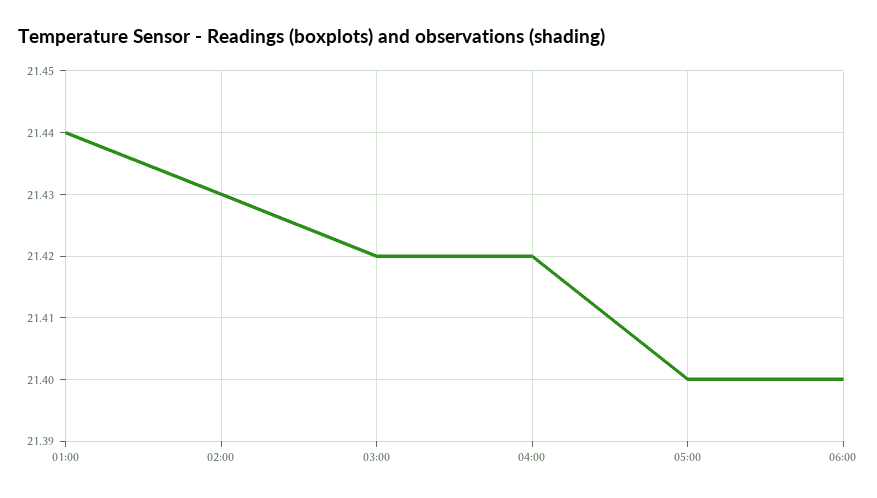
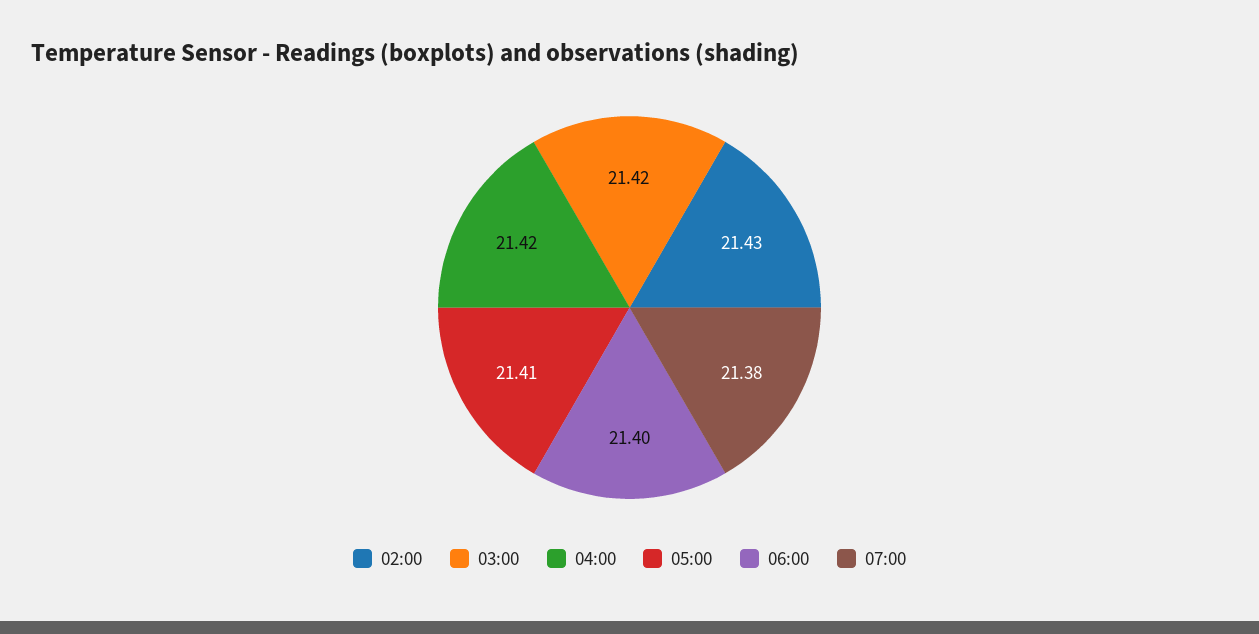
01:00: 21.44 -> none
05:00: 21.4 -> 21.41
07:00: none -> 21.38

